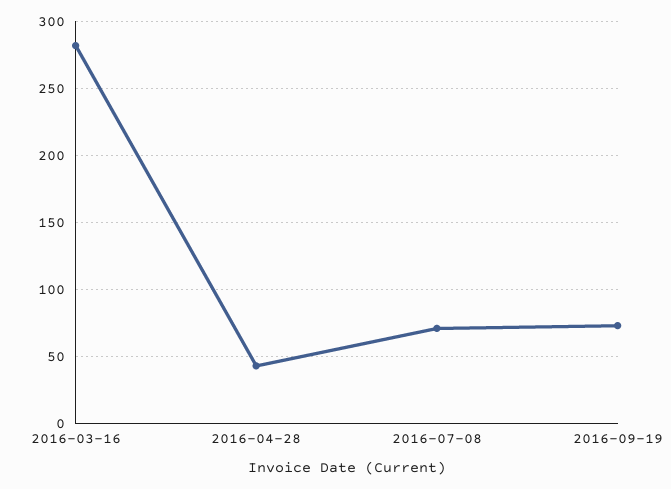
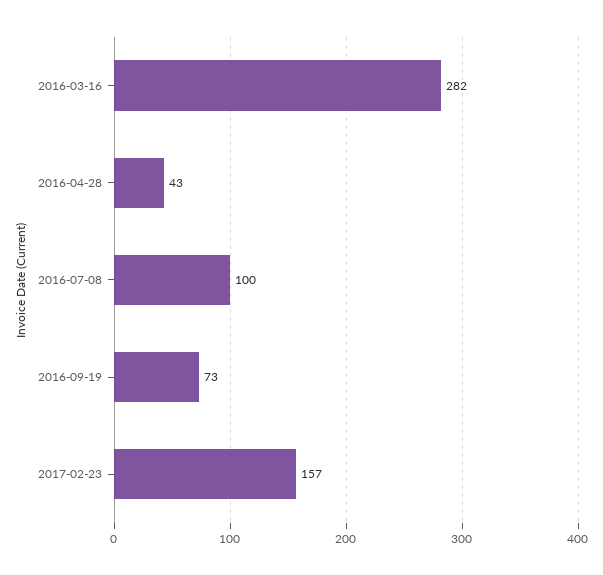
2016-07-08: 70 -> 100
2017-02-23: none -> 157

